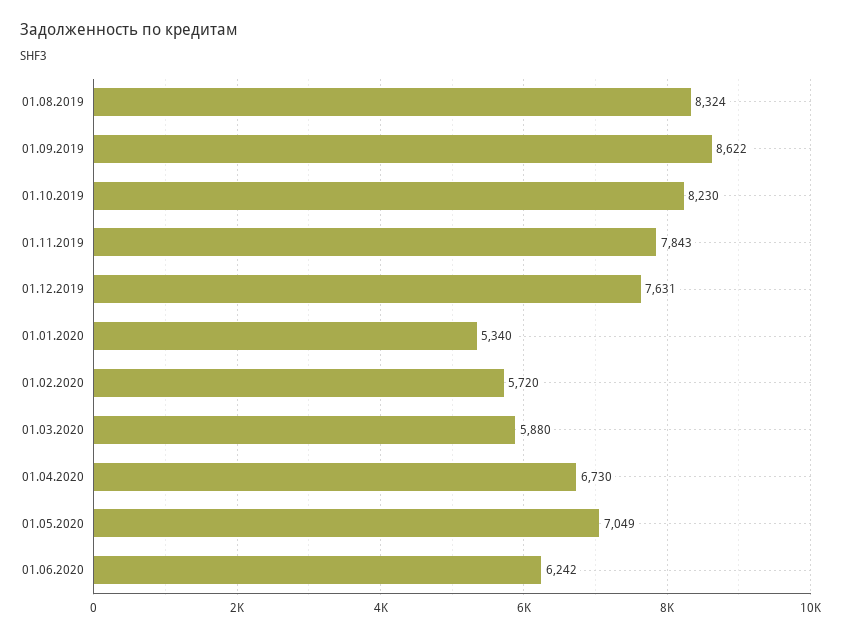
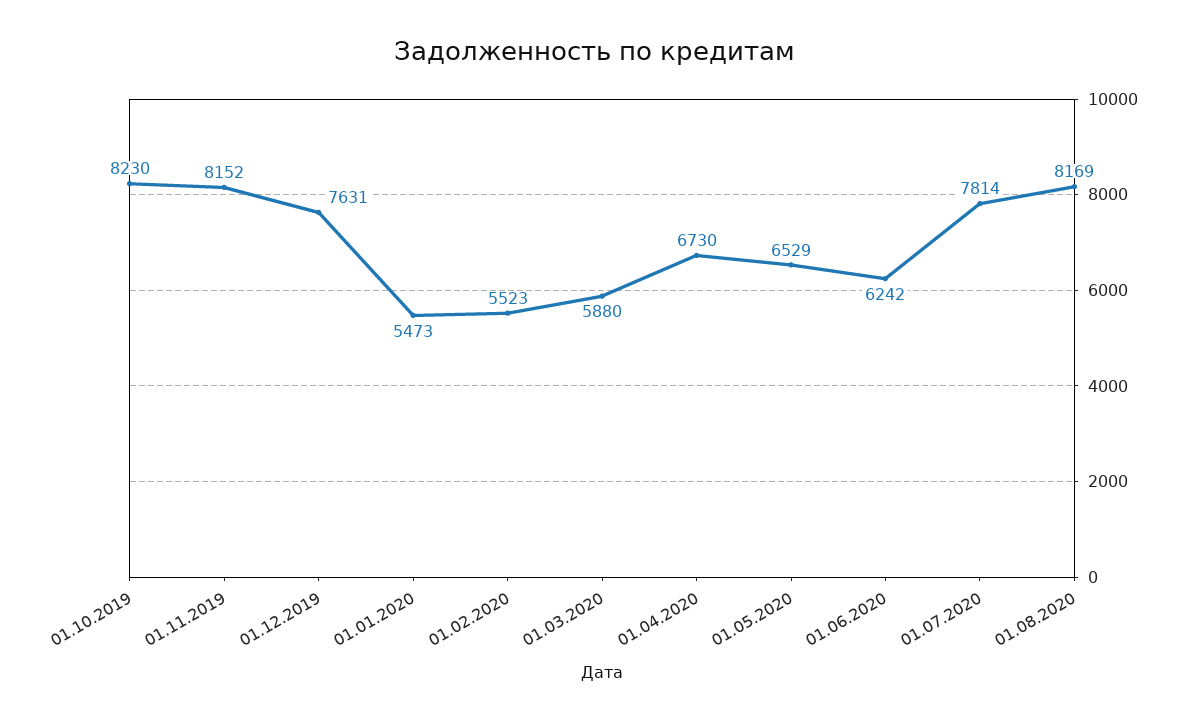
01.08.2019: 8324 -> none
01.09.2019: 8622 -> none
01.11.2019: 7843 -> 8152
01.01.2020: 5340 -> 5473
01.02.2020: 5720 -> 5523
01.05.2020: 7049 -> 6529
01.07.2020: none -> 7814
01.08.2020: none -> 8169

